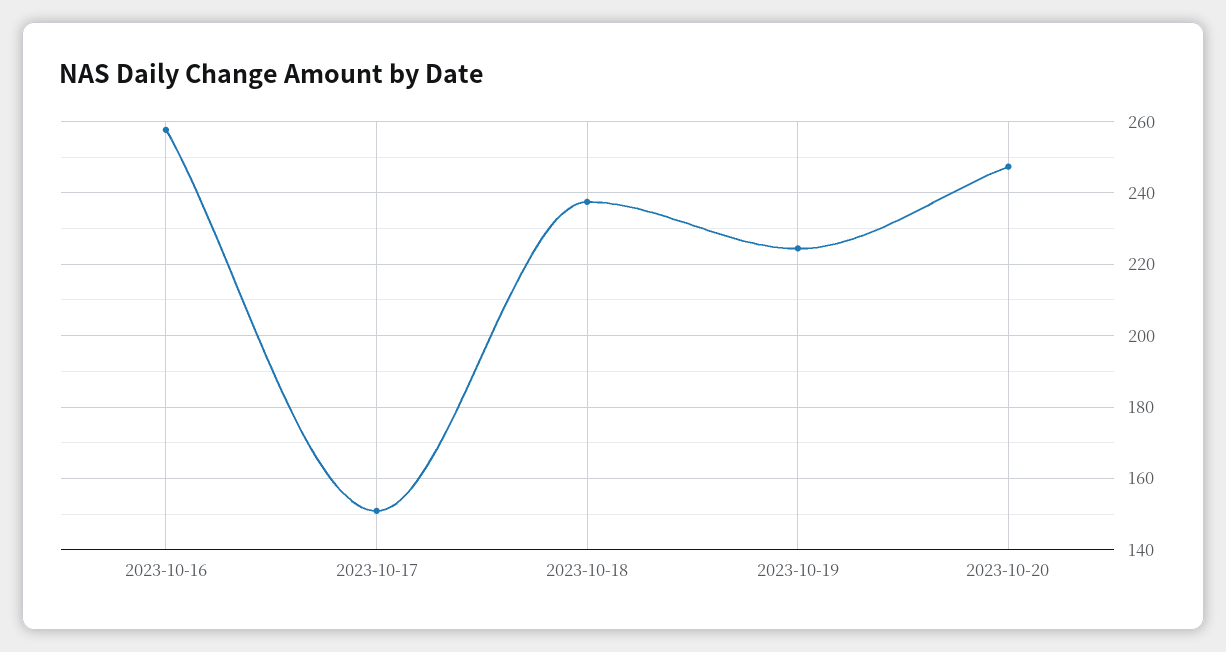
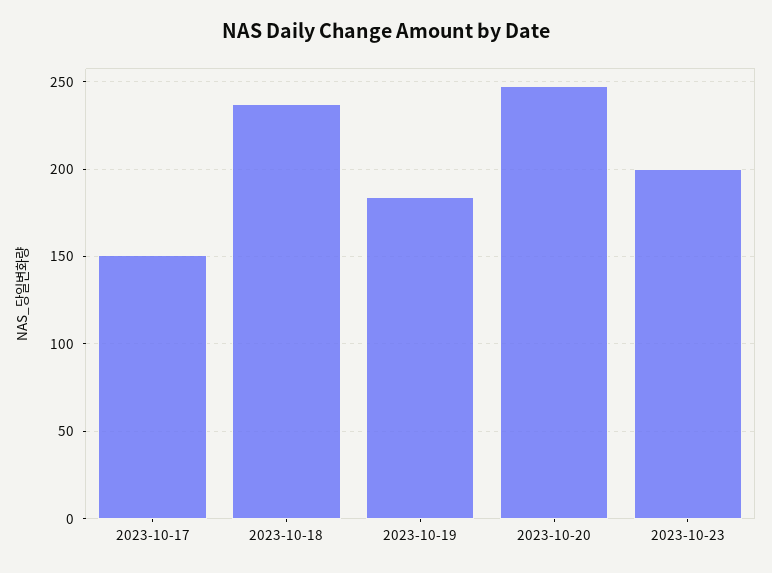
2023-10-16: 258 -> none
2023-10-19: 224 -> 185
2023-10-23: none -> 200

